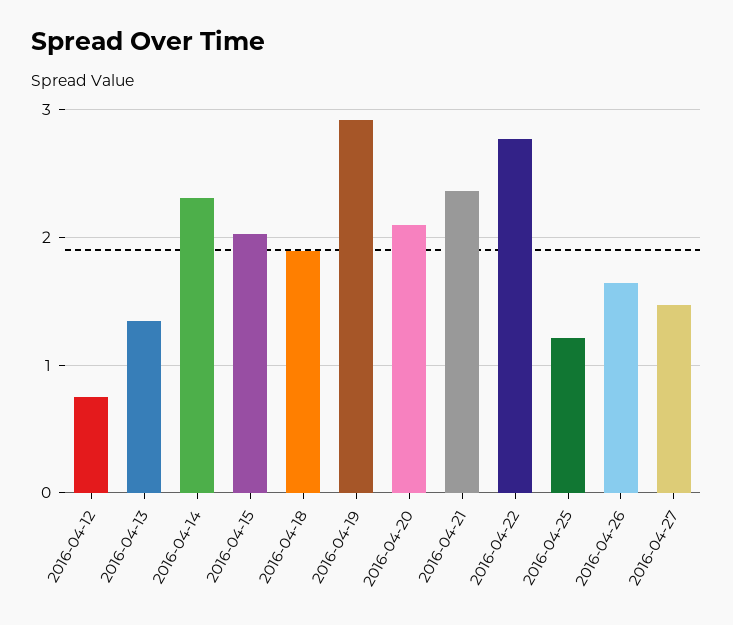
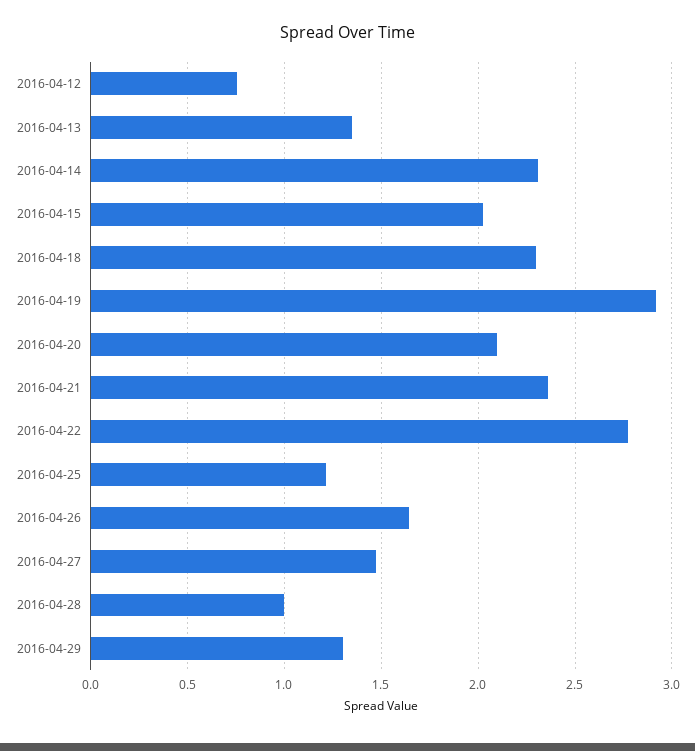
2016-04-18: 1.9 -> 2.3
2016-04-28: none -> 1
2016-04-29: none -> 1.3

